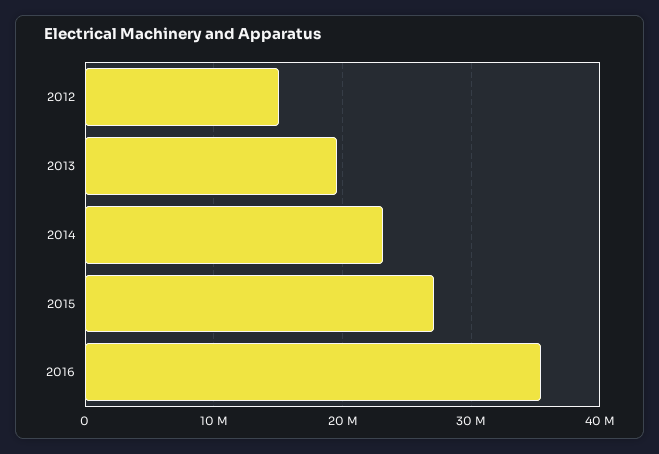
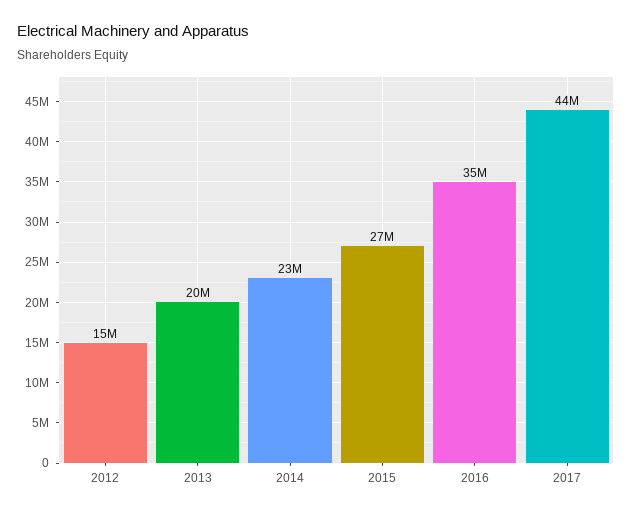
2017: none -> 44000000

